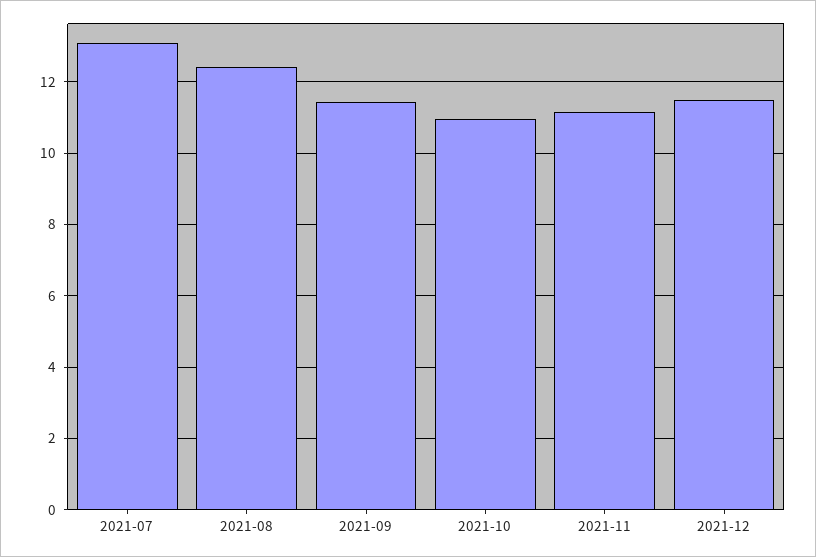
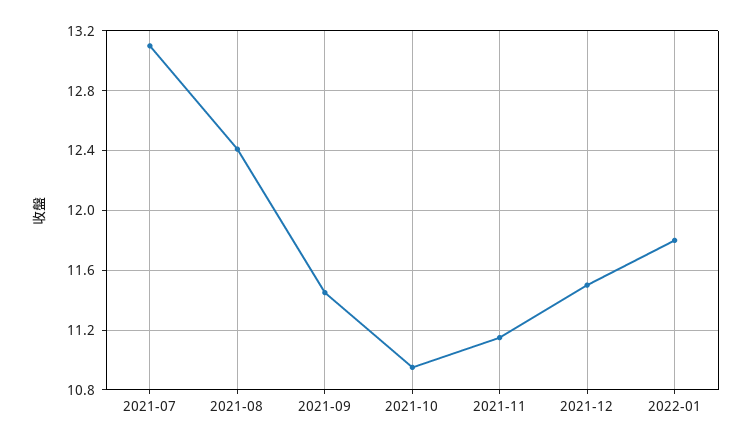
2022-01: none -> 11.8

